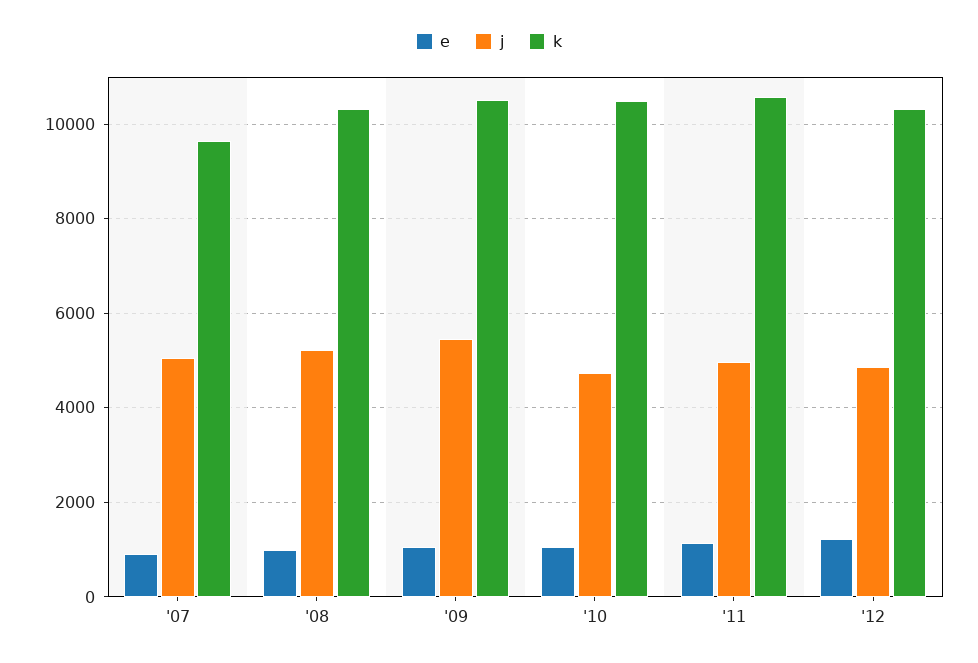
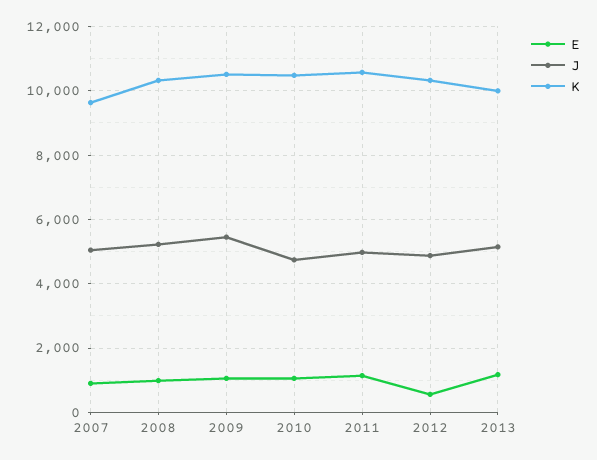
e, '12: 1200 -> 600
e, 2013: none -> 1200
j, 2013: none -> 5200
k, 2013: none -> 10000

